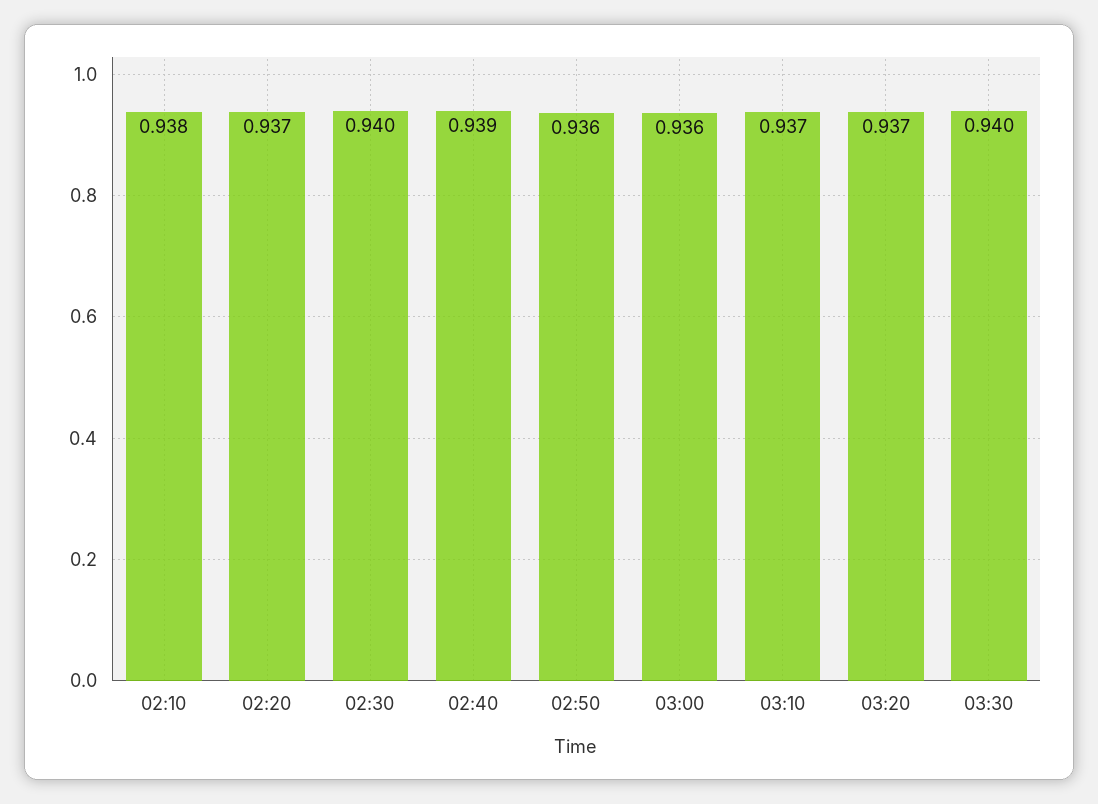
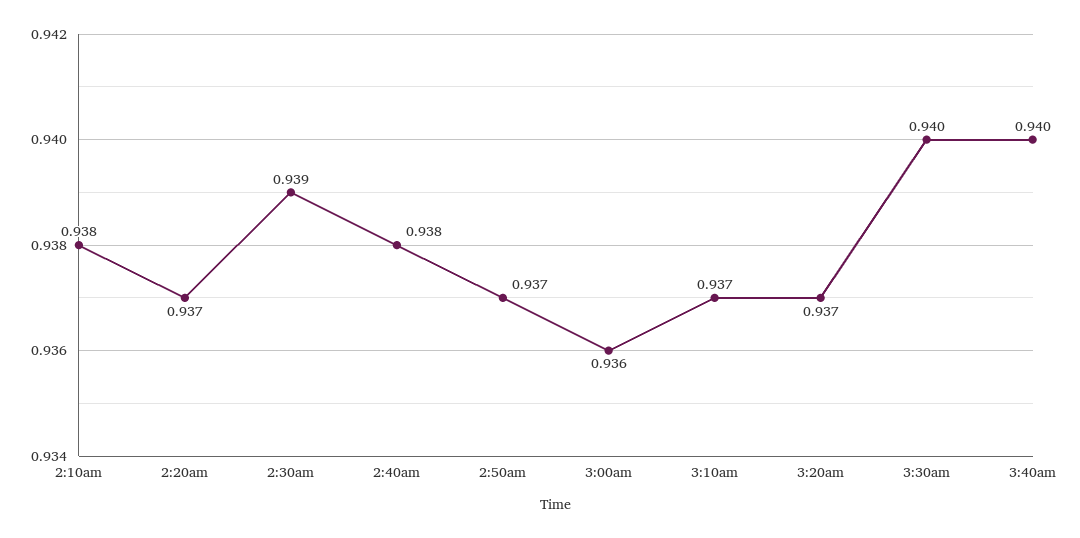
02:30: 0.94 -> 0.939
02:40: 0.939 -> 0.938
02:50: 0.936 -> 0.937
3:40am: none -> 0.94

